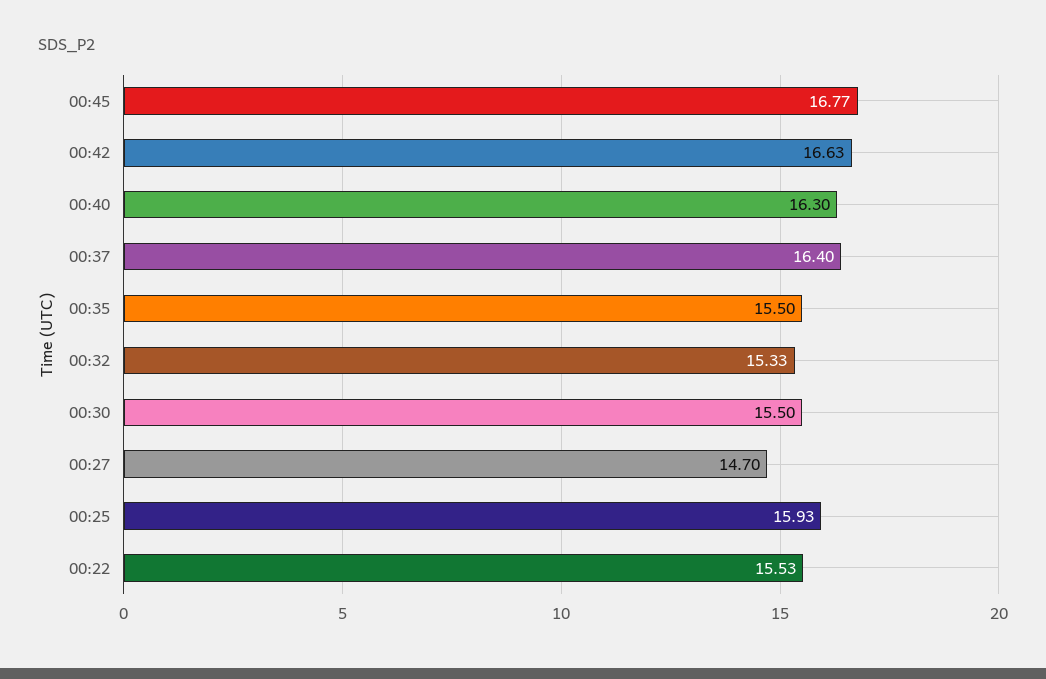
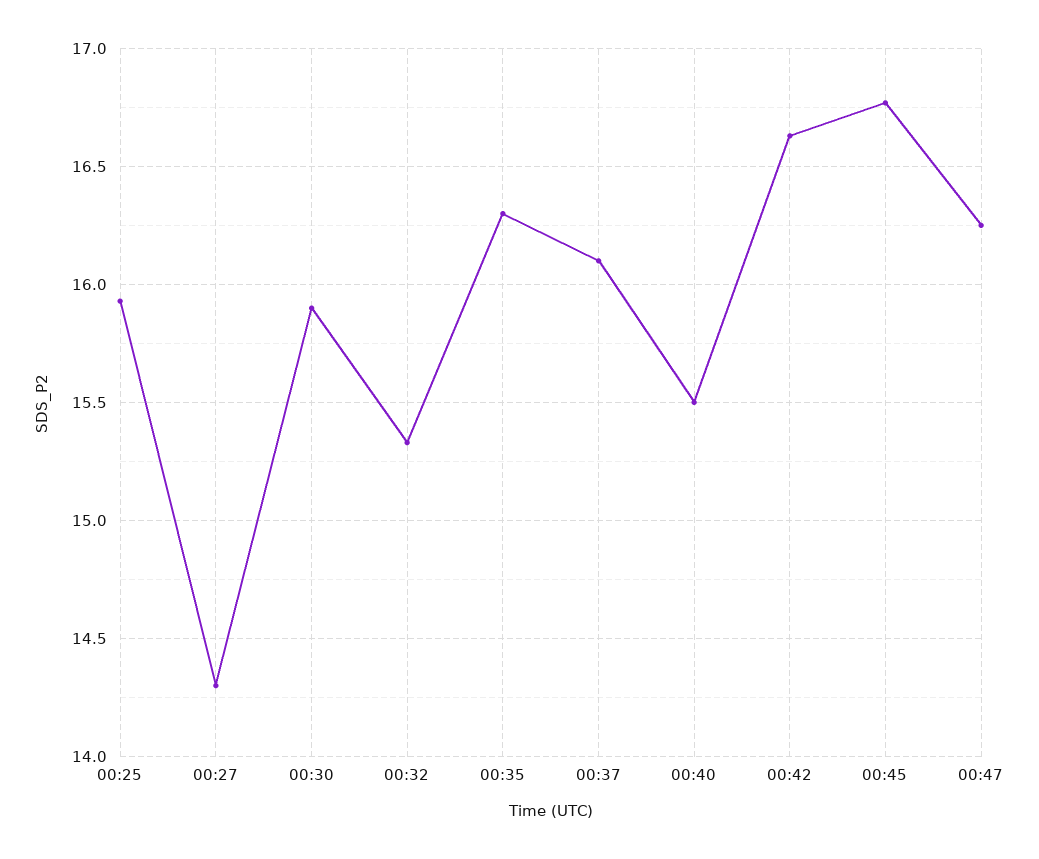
00:40: 16.3 -> 15.5
00:37: 16.4 -> 16.1
00:35: 15.5 -> 16.3
00:30: 15.5 -> 15.9
00:27: 14.7 -> 14.3
00:22: 15.53 -> none
00:47: none -> 16.25

